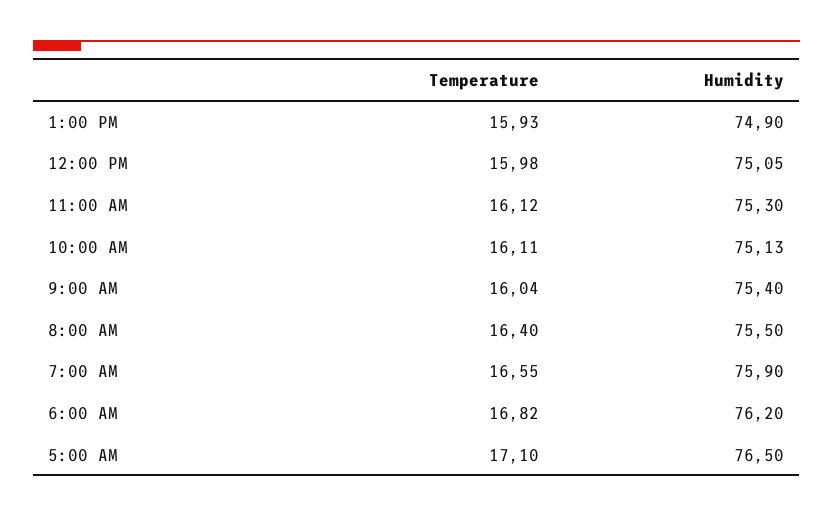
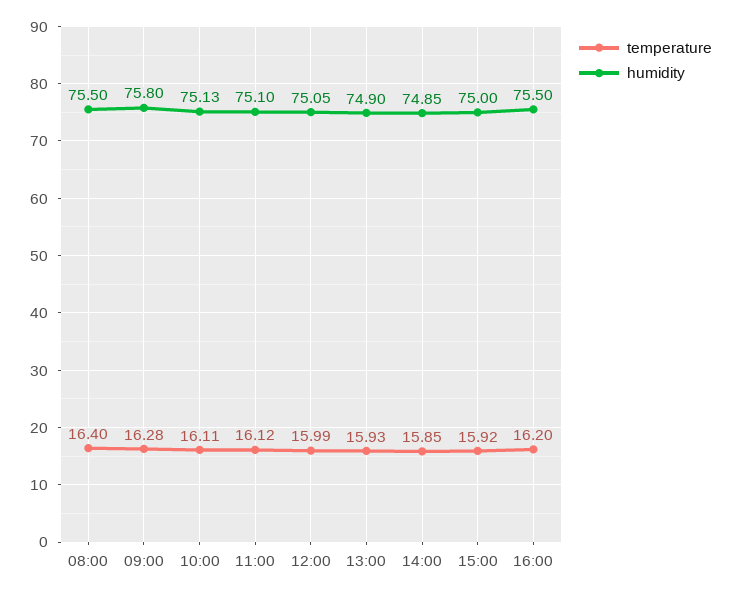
Temperature, 12:00 PM: 15.98 -> 15.99
Humidity, 11:00 AM: 75.3 -> 75.1
Temperature, 9:00 AM: 16.04 -> 16.28
Humidity, 9:00 AM: 75.4 -> 75.8
Temperature, 7:00 AM: 16.55 -> none
Humidity, 7:00 AM: 75.9 -> none
Temperature, 6:00 AM: 16.82 -> none
Humidity, 6:00 AM: 76.2 -> none
Temperature, 5:00 AM: 17.1 -> none
Humidity, 5:00 AM: 76.5 -> none
Temperature, 14:00: none -> 15.85
Humidity, 14:00: none -> 74.85
Temperature, 15:00: none -> 15.92
Humidity, 15:00: none -> 75
Temperature, 16:00: none -> 16.2
Humidity, 16:00: none -> 75.5

